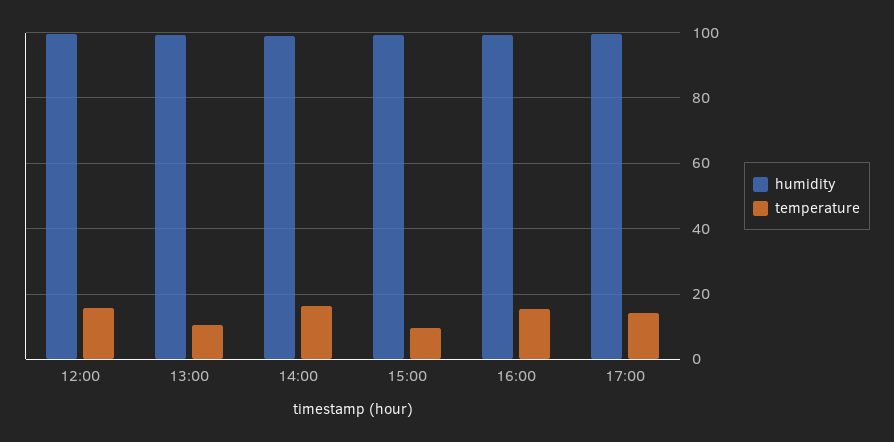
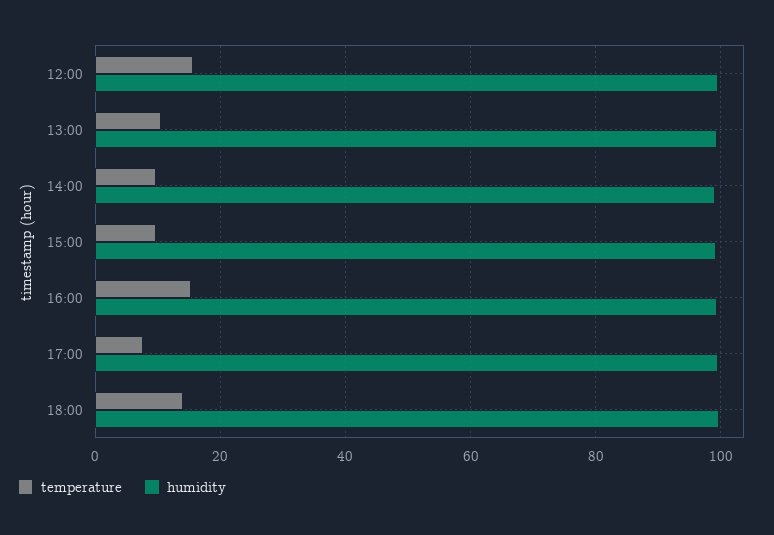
temperature, 14:00: 16 -> 10
temperature, 17:00: 14 -> 8
temperature, 18:00: none -> 14
humidity, 18:00: none -> 100

